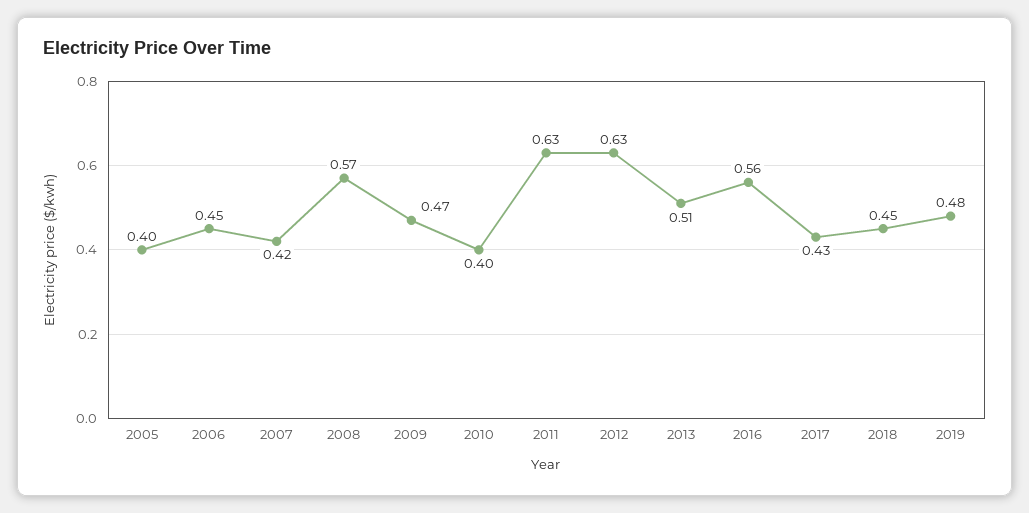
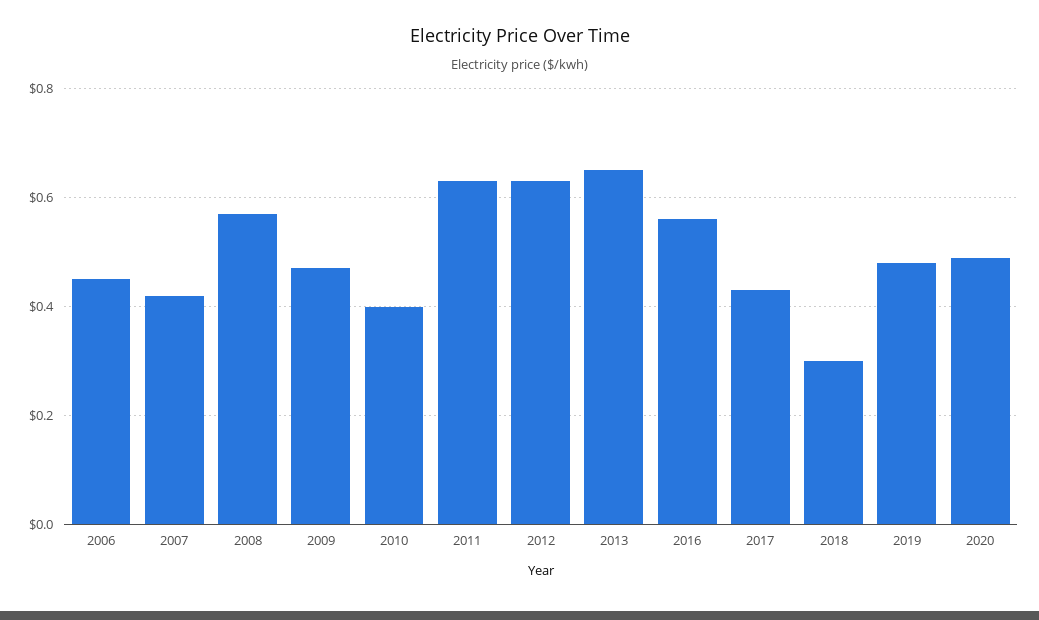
2005: 0.4 -> none
2013: 0.51 -> 0.65
2018: 0.45 -> 0.3
2020: none -> 0.5

